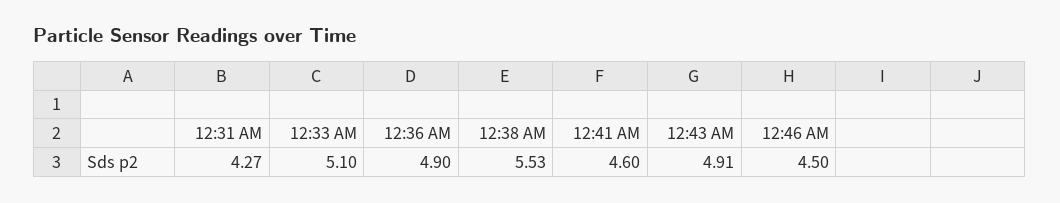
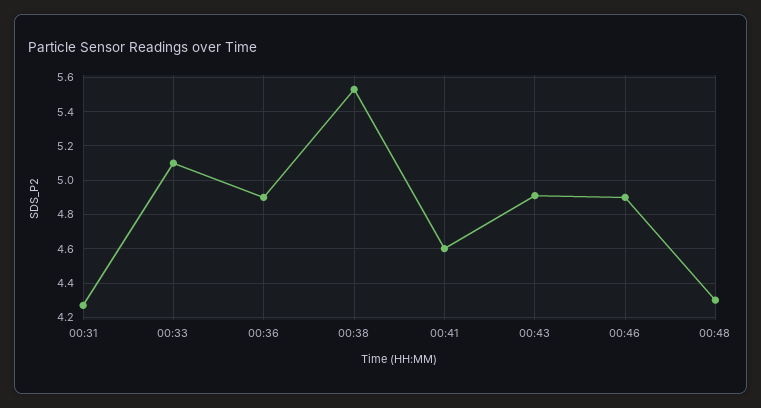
12:46 AM: 4.5 -> 4.9
00:48: none -> 4.3

